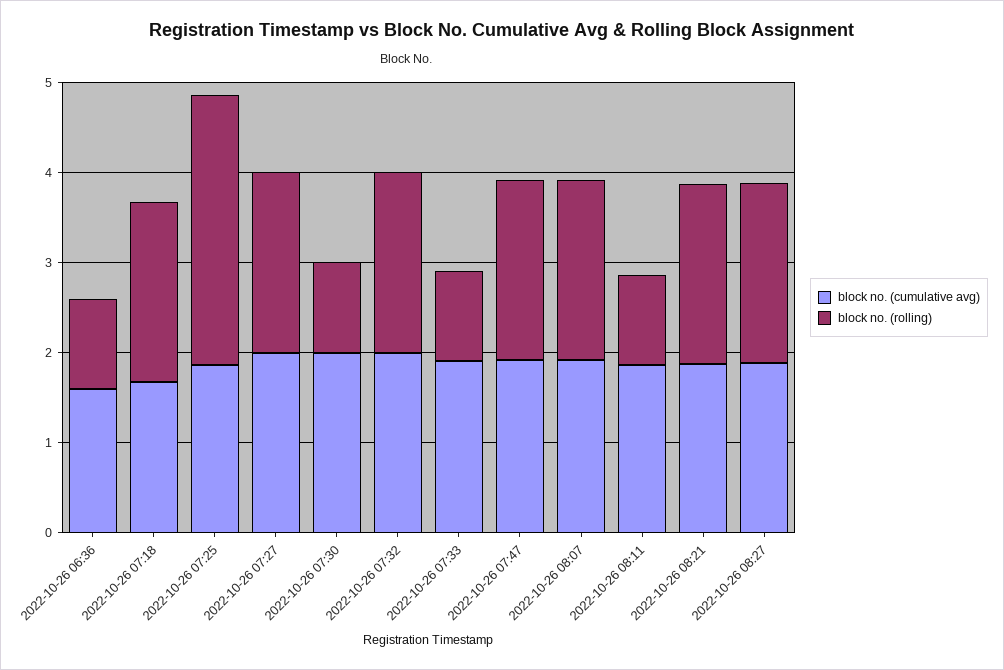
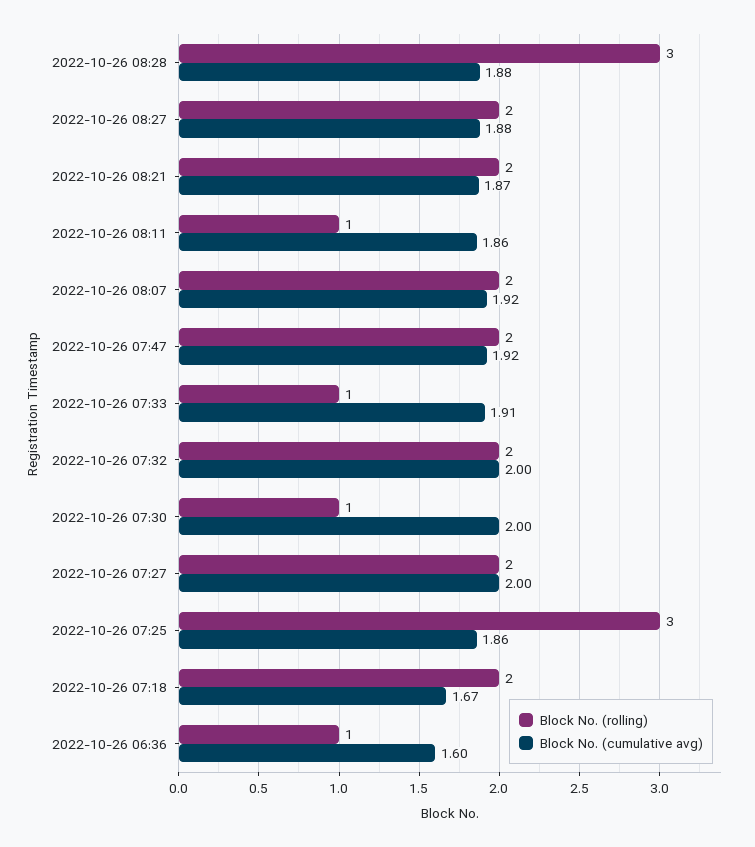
block no. (rolling), 2022-10-26 08:28: none -> 3
block no. (cumulative avg), 2022-10-26 08:28: none -> 1.88

